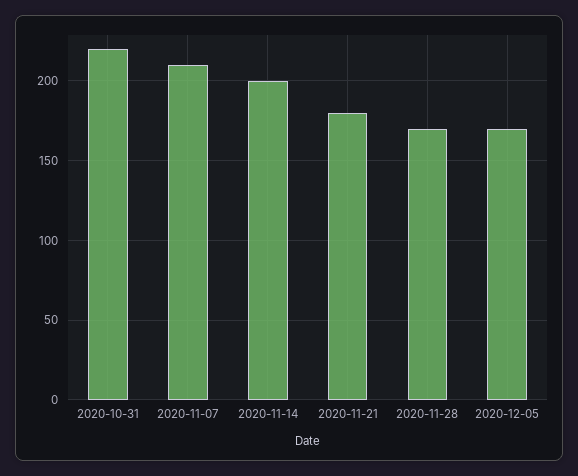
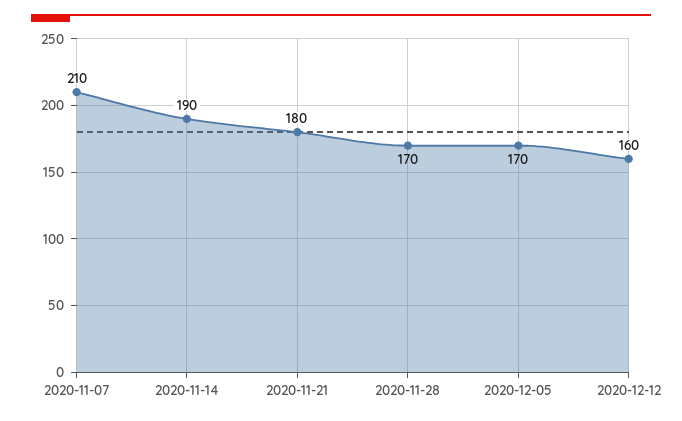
2020-10-31: 220 -> none
2020-11-14: 200 -> 190
2020-12-12: none -> 160

